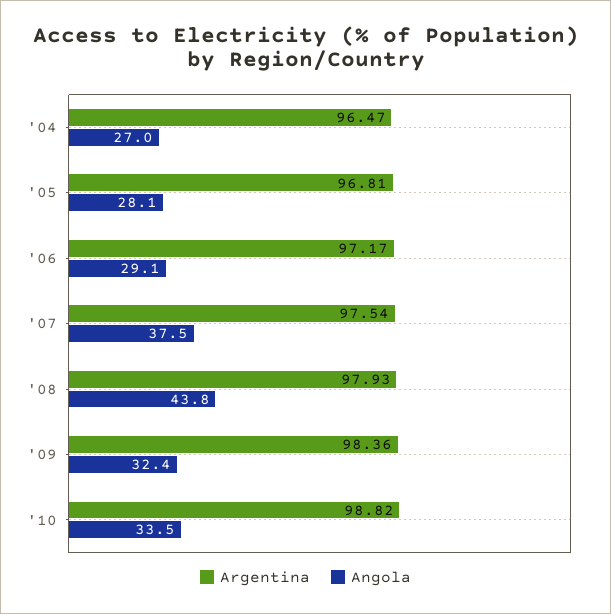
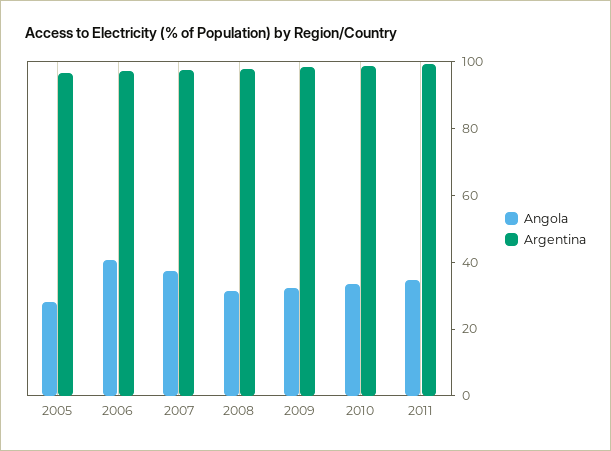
Argentina, '04: 96.47 -> none
Angola, '04: 27 -> none
Angola, '06: 29.1 -> 40
Angola, '08: 43.8 -> 30
Angola, 2011: none -> 35
Argentina, 2011: none -> 100

